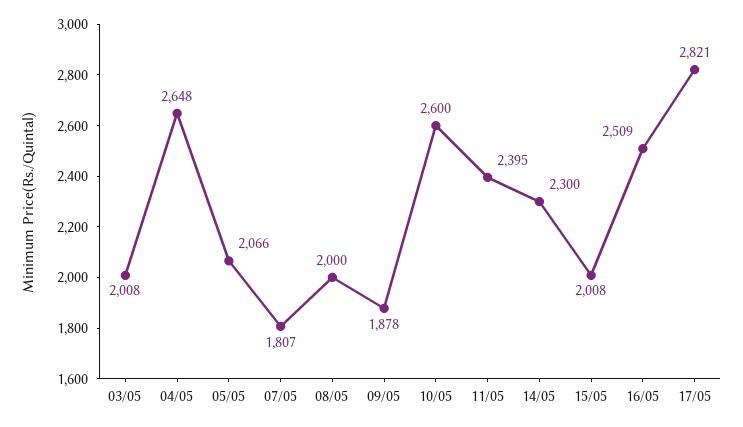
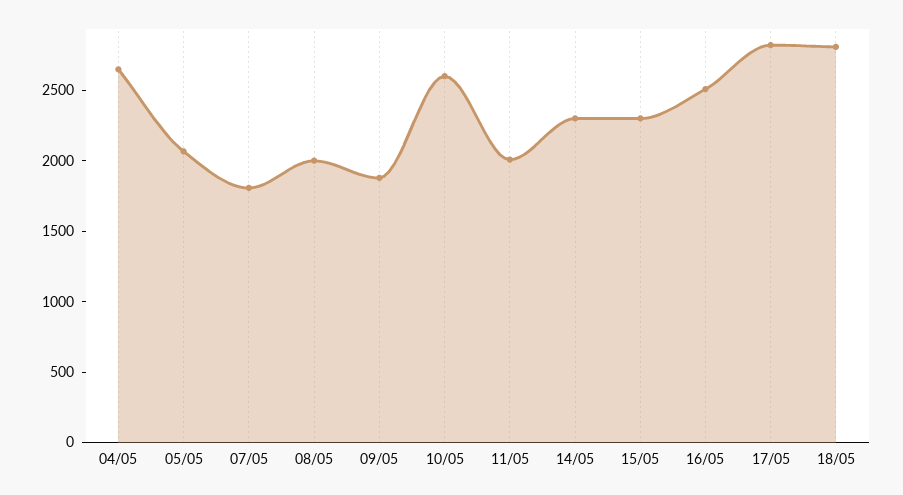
03/05: 2008 -> none
11/05: 2395 -> 2000
15/05: 2008 -> 2300
18/05: none -> 2800

